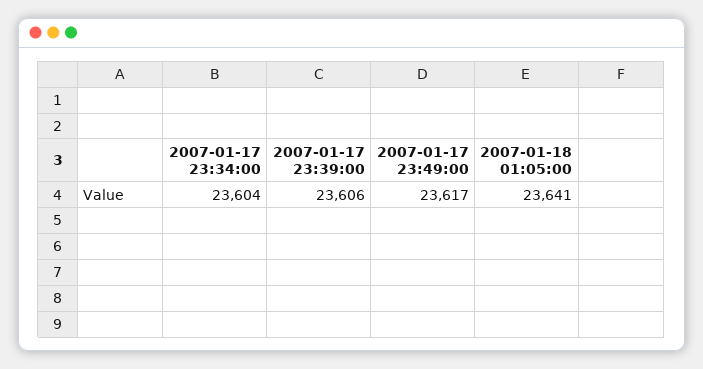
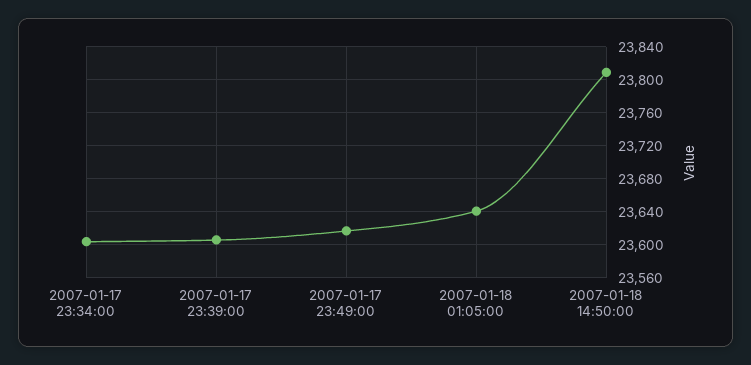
2007-01-18 14:50:00: none -> 23810

